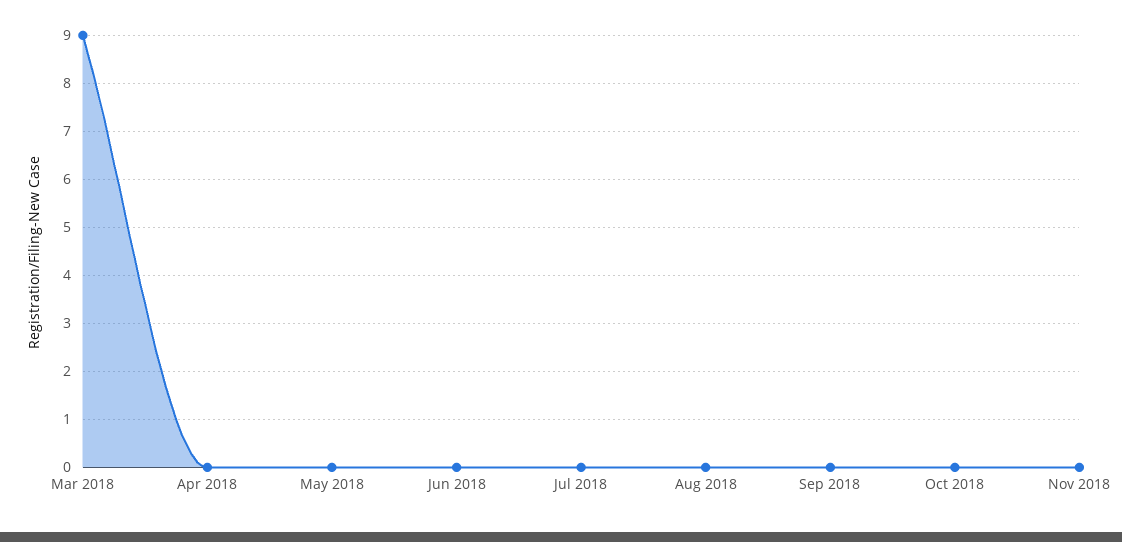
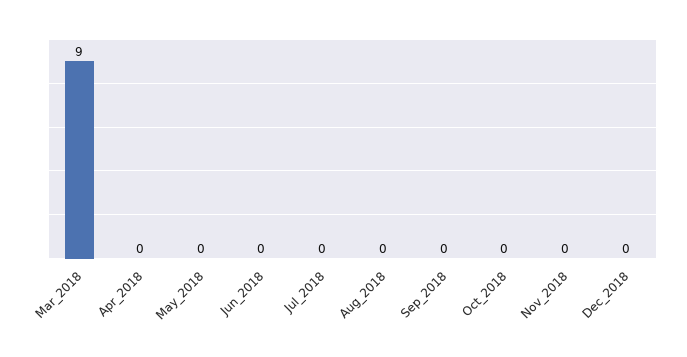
Dec_2018: none -> 0

